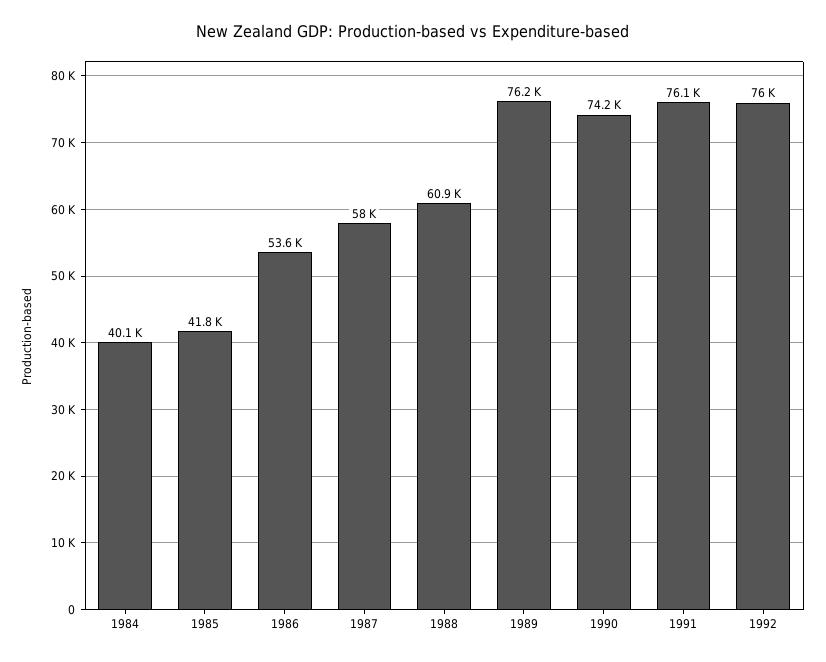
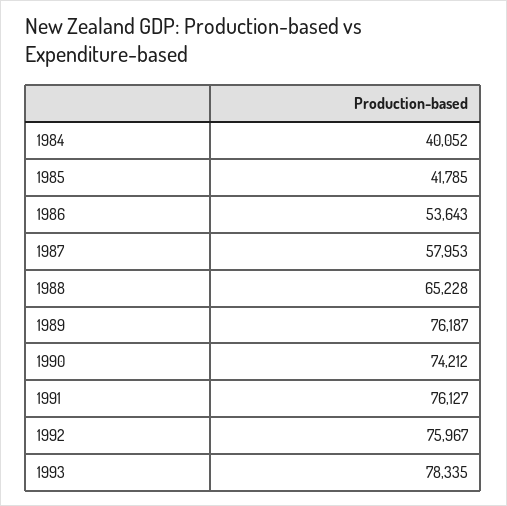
1988: 60900 -> 65228
1993: none -> 78335

